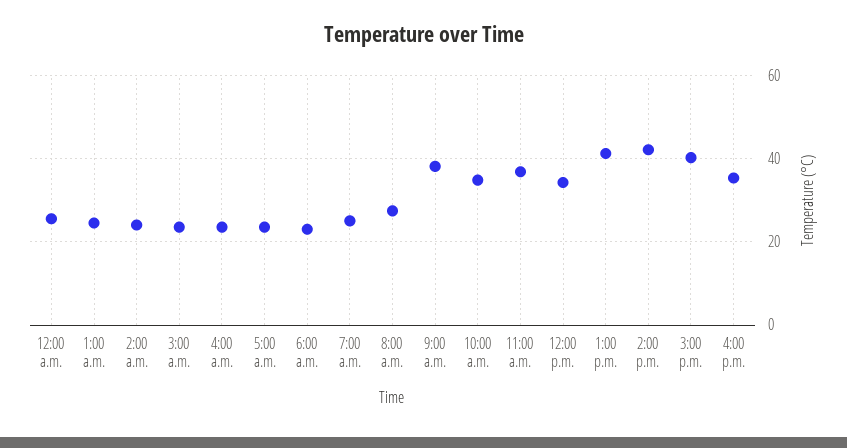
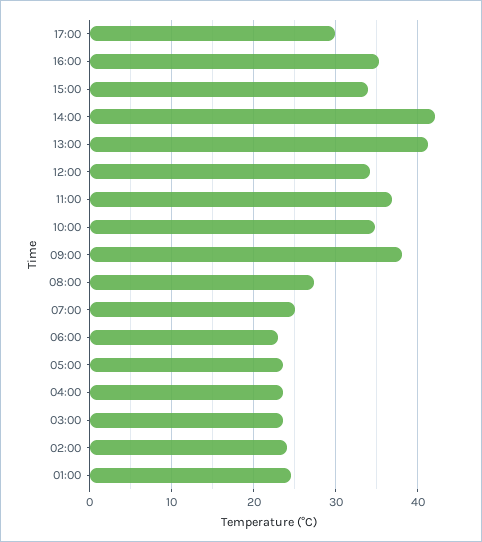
12:00 a.m.: 26 -> none
3:00 p.m.: 40 -> 34
17:00: none -> 30

